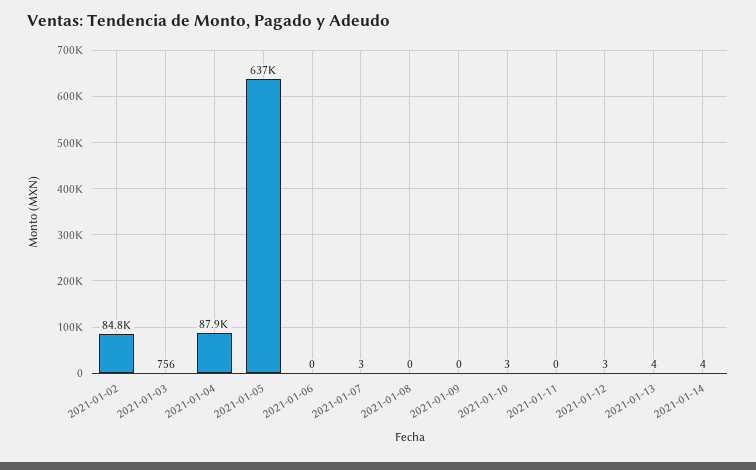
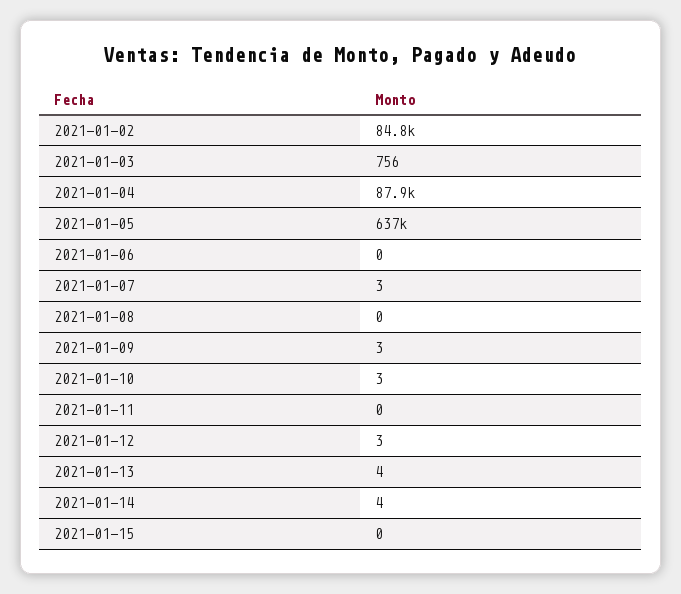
2021-01-09: 0 -> 3
2021-01-15: none -> 0

